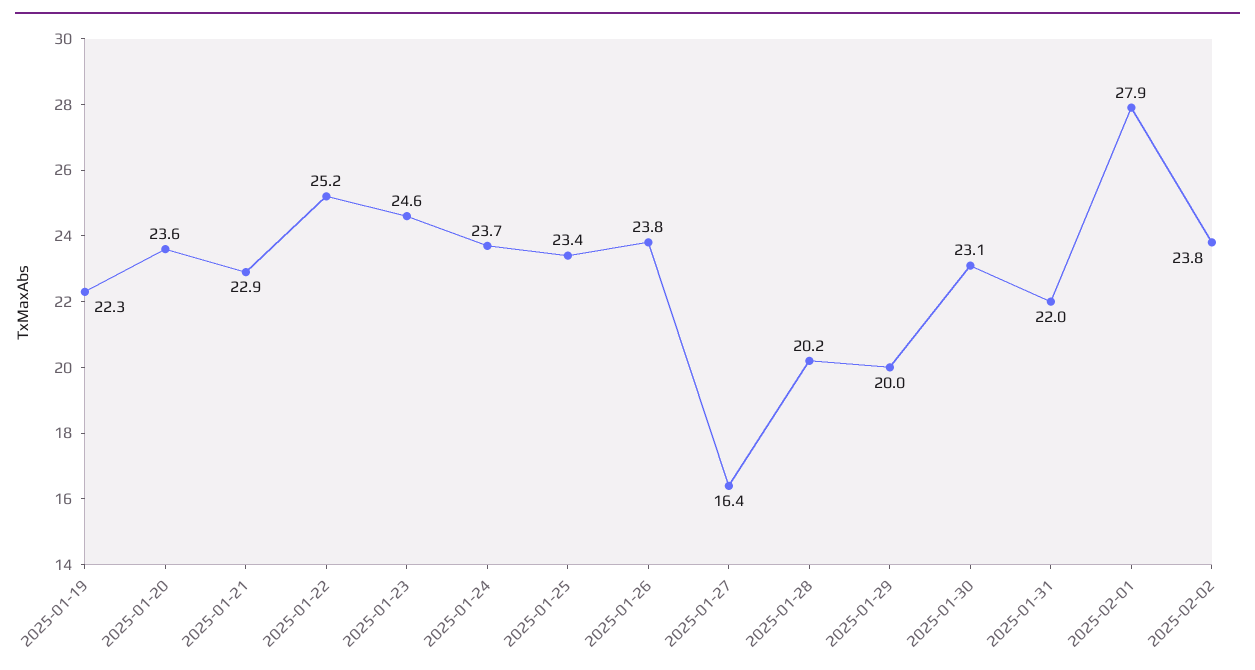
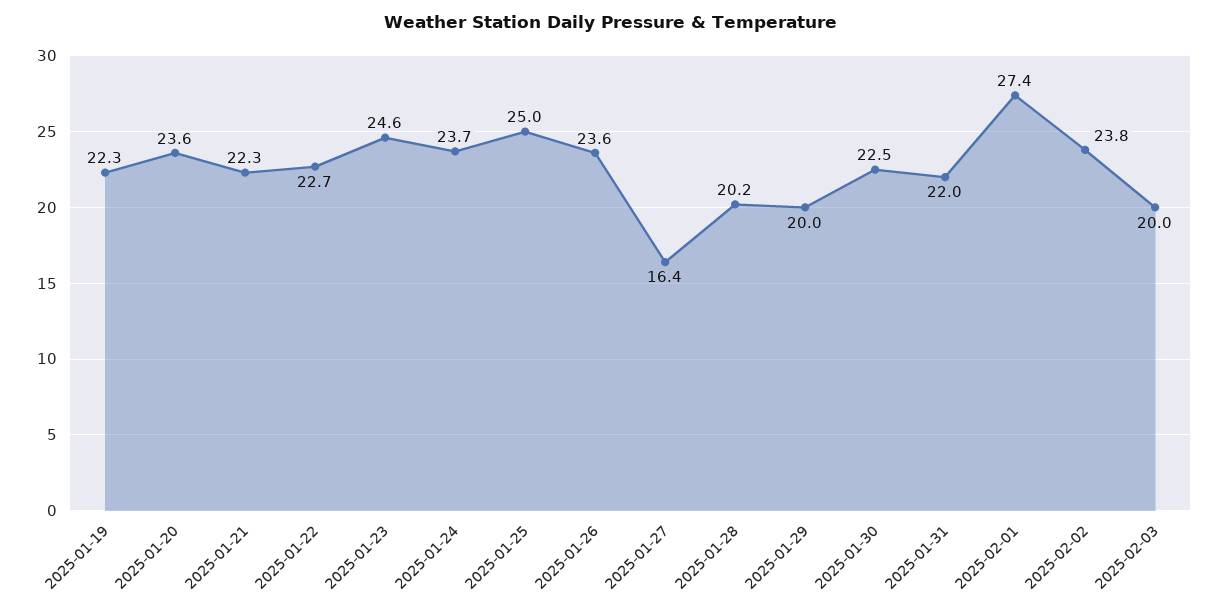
2025-01-21: 22.9 -> 22.3
2025-01-22: 25.2 -> 22.7
2025-01-25: 23.4 -> 25
2025-01-26: 23.8 -> 23.6
2025-01-30: 23.1 -> 22.5
2025-02-01: 27.9 -> 27.4
2025-02-03: none -> 20

